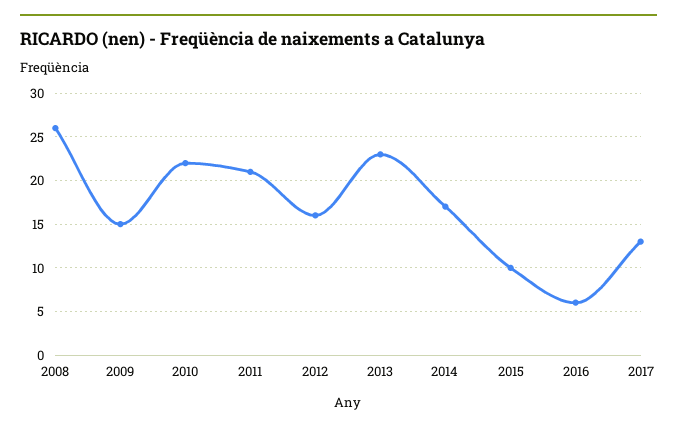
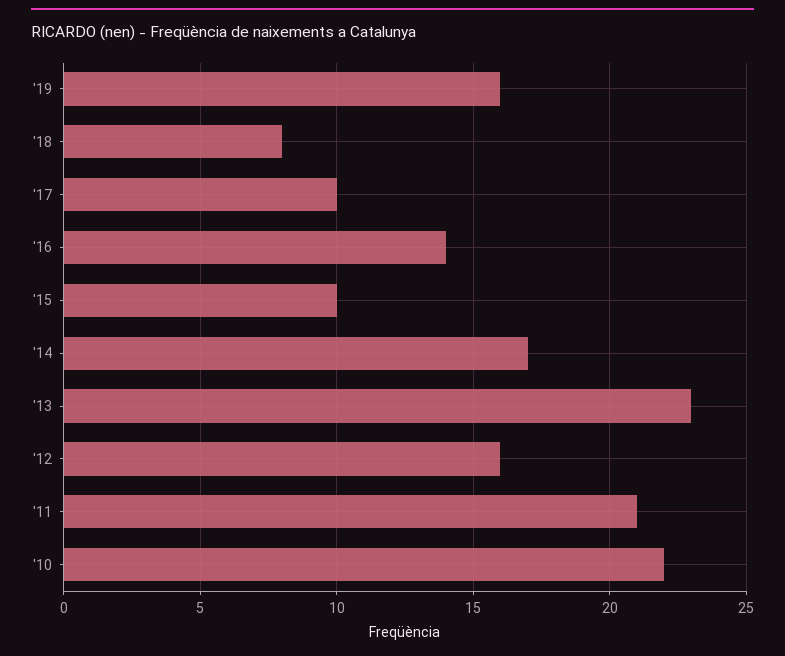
2008: 26 -> none
2009: 15 -> none
2016: 6 -> 14
2017: 13 -> 10
'19: none -> 16
'18: none -> 8

